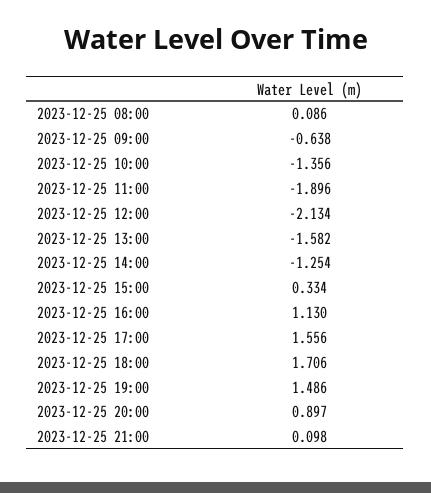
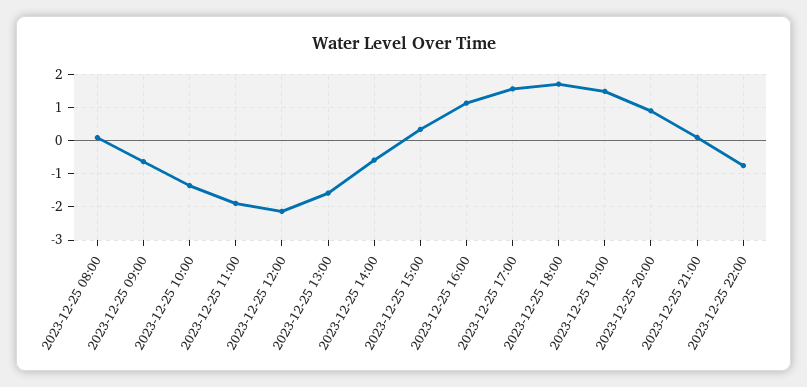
2023-12-25 14:00: -1.254 -> -0.6
2023-12-25 22:00: none -> -0.8

